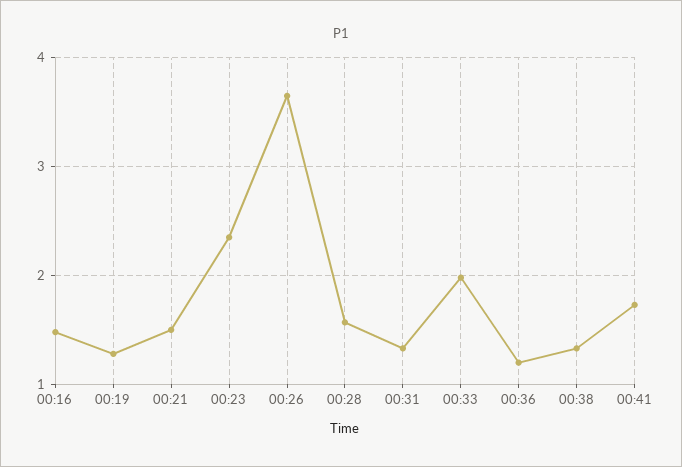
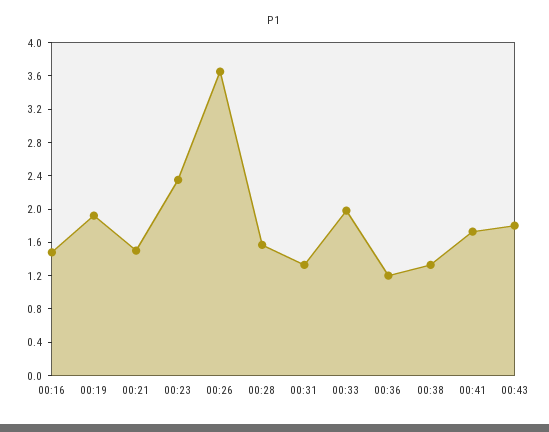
00:19: 1.3 -> 1.9
00:43: none -> 1.8

